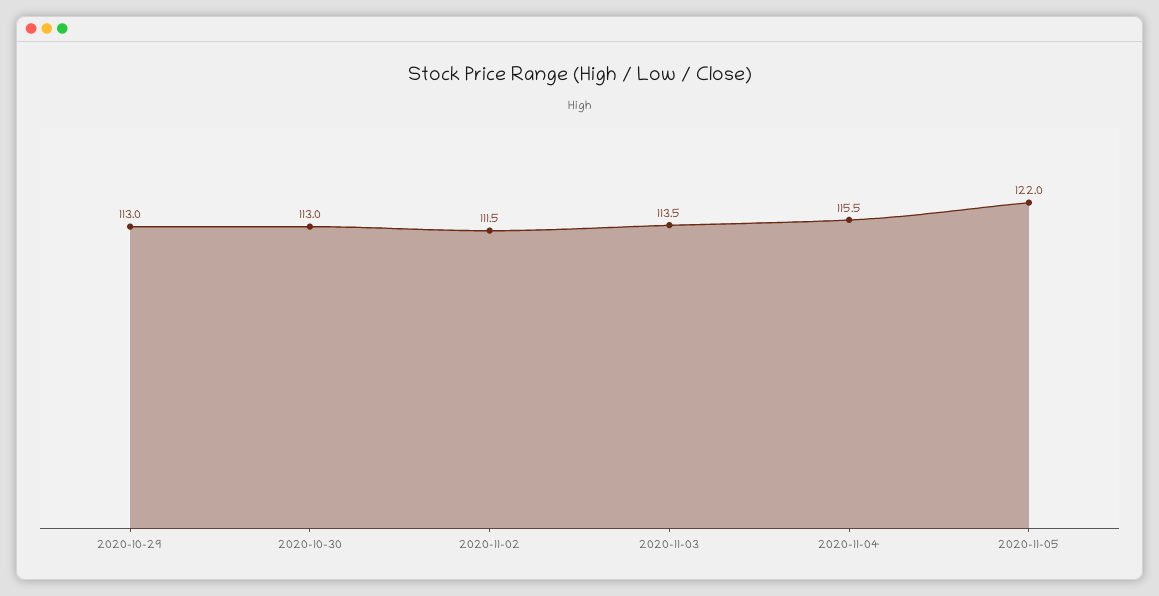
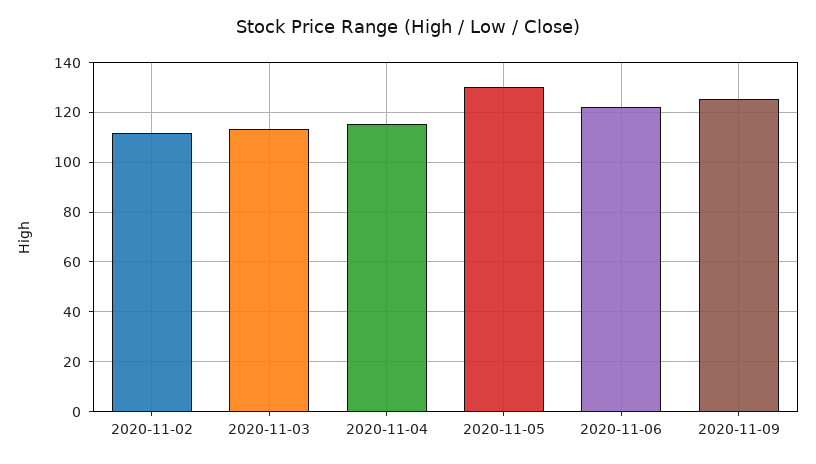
2020-10-29: 113 -> none
2020-10-30: 113 -> none
2020-11-05: 122 -> 130
2020-11-06: none -> 122.5
2020-11-09: none -> 125

